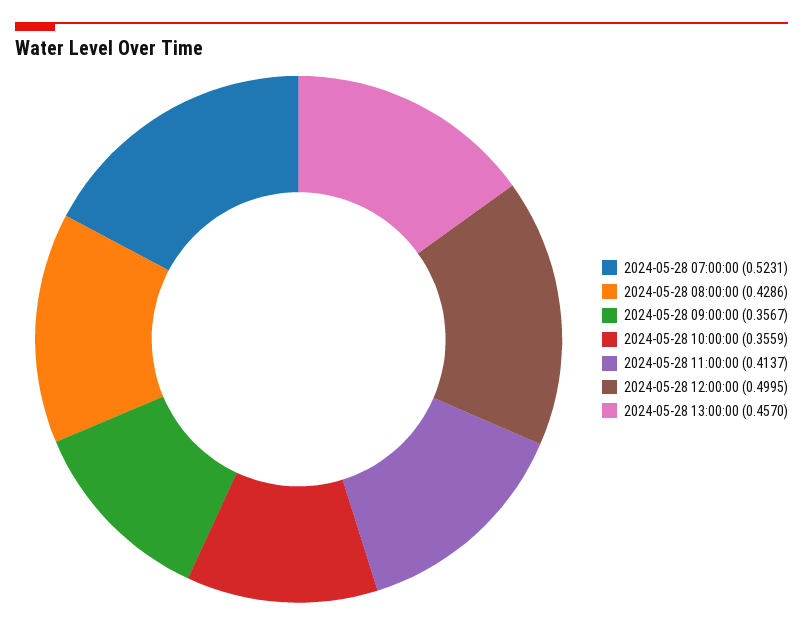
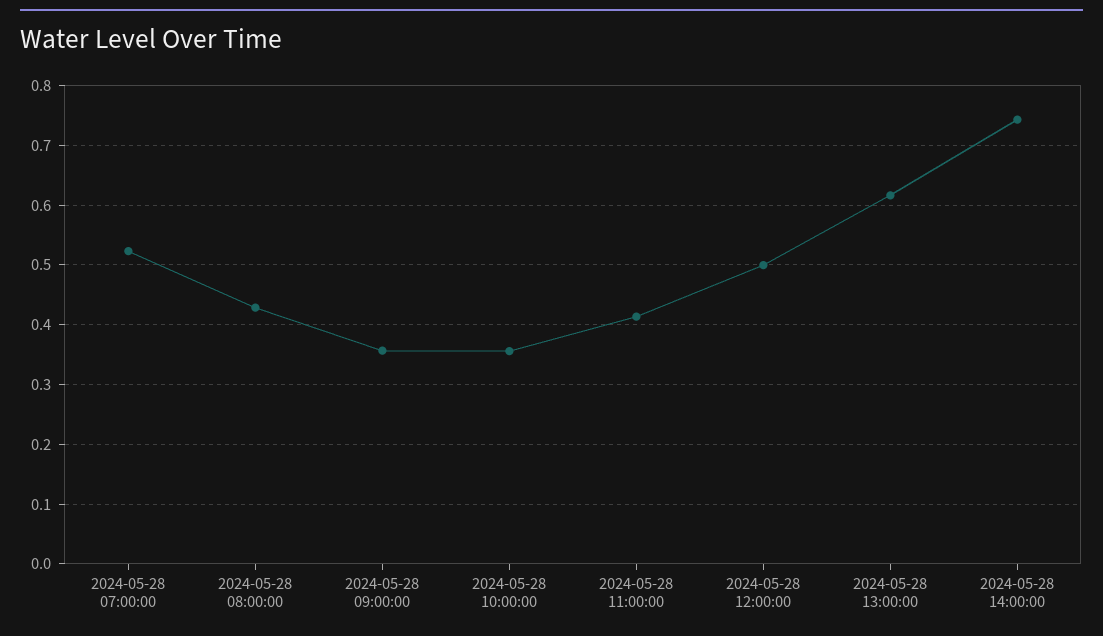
2024-05-28 13:00:00: 0.457 -> 0.62
2024-05-28 14:00:00: none -> 0.74

